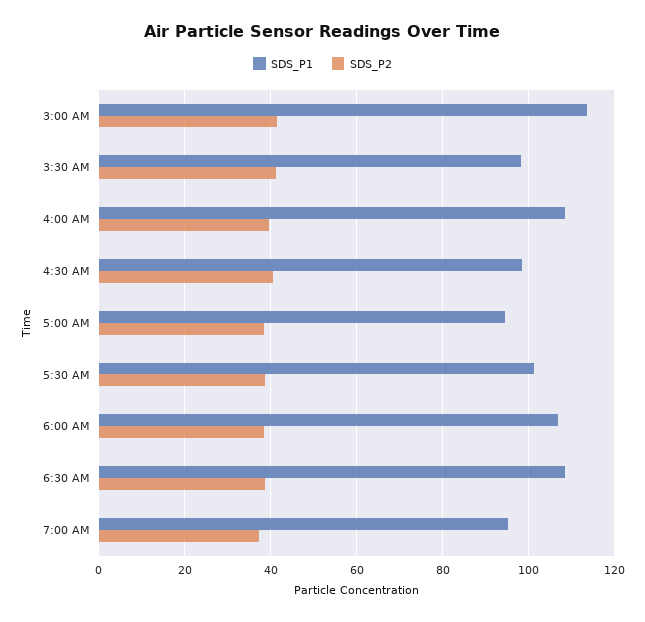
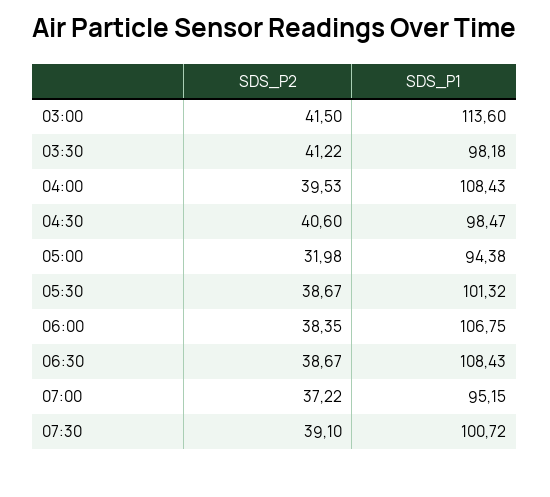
SDS_P2, 5:00 AM: 38 -> 31.98
SDS_P2, 07:30: none -> 39.1
SDS_P1, 07:30: none -> 100.72

